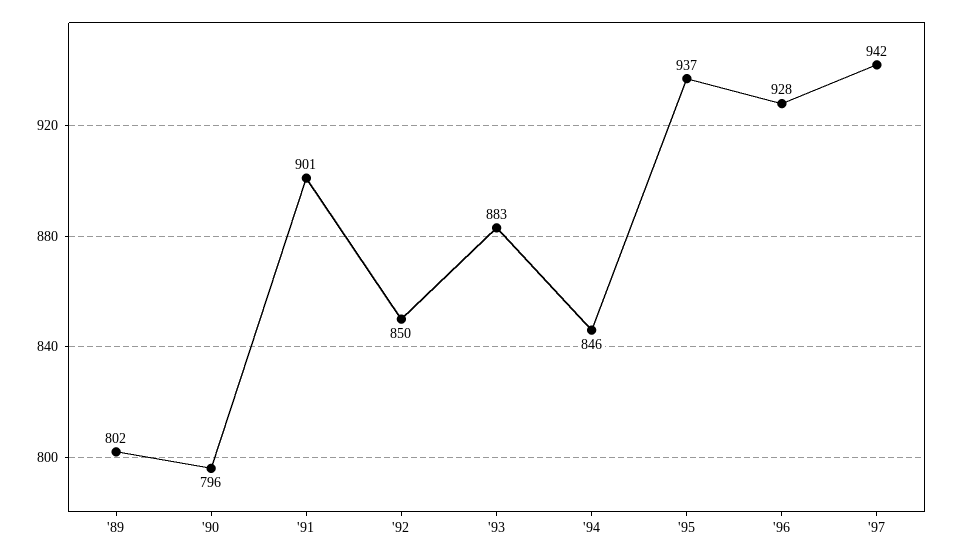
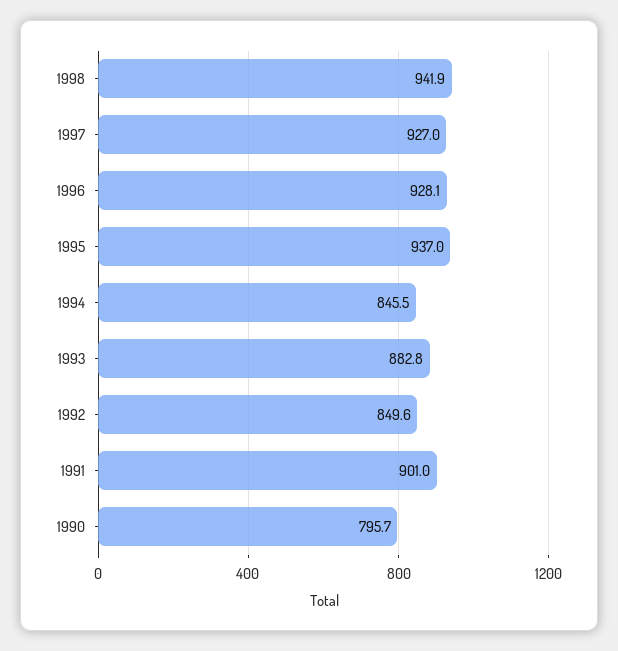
'89: 802 -> none
'97: 942 -> 927
1998: none -> 941.9

